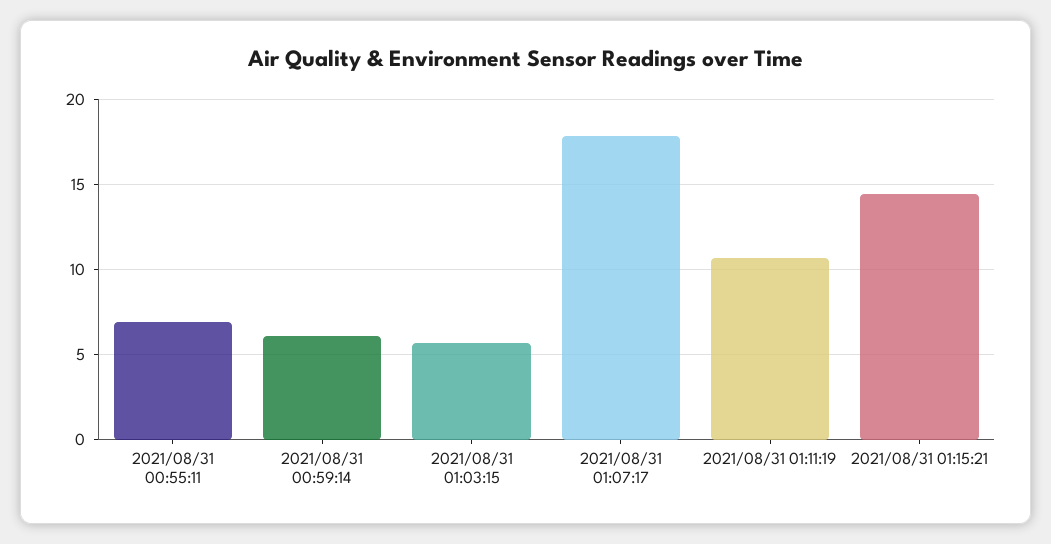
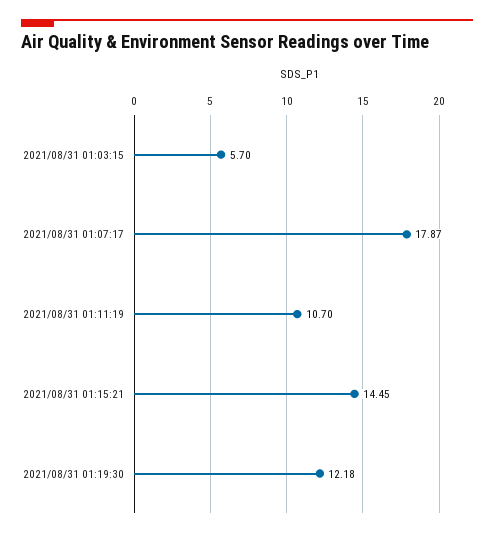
2021/08/31 00:55:11: 7 -> none
2021/08/31 00:59:14: 6 -> none
2021/08/31 01:19:30: none -> 12.18

